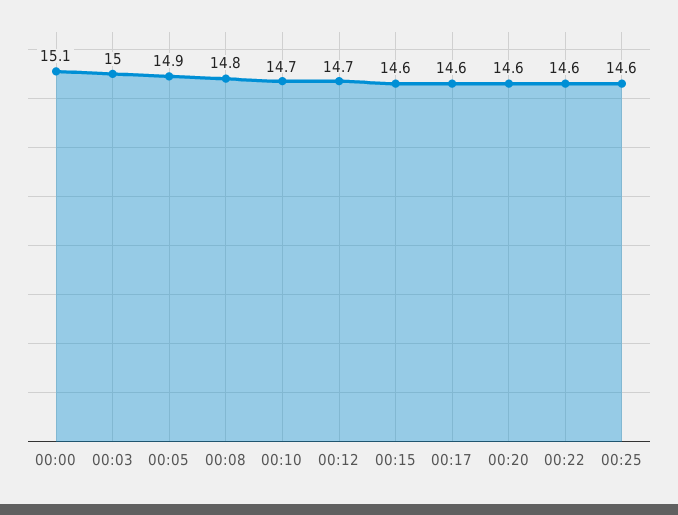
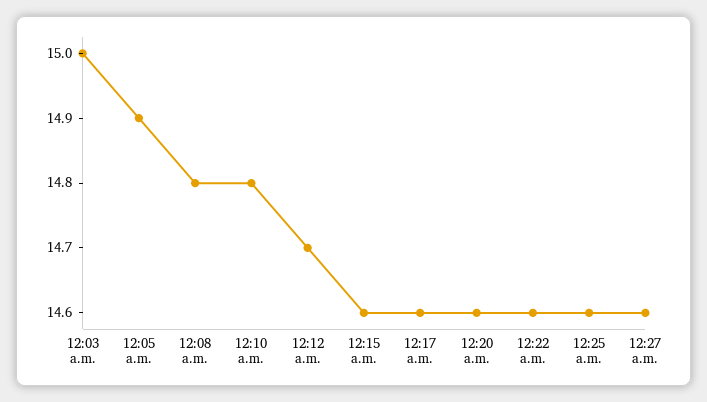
00:00: 15.1 -> none
00:10: 14.7 -> 14.8
12:27 a.m.: none -> 14.6

